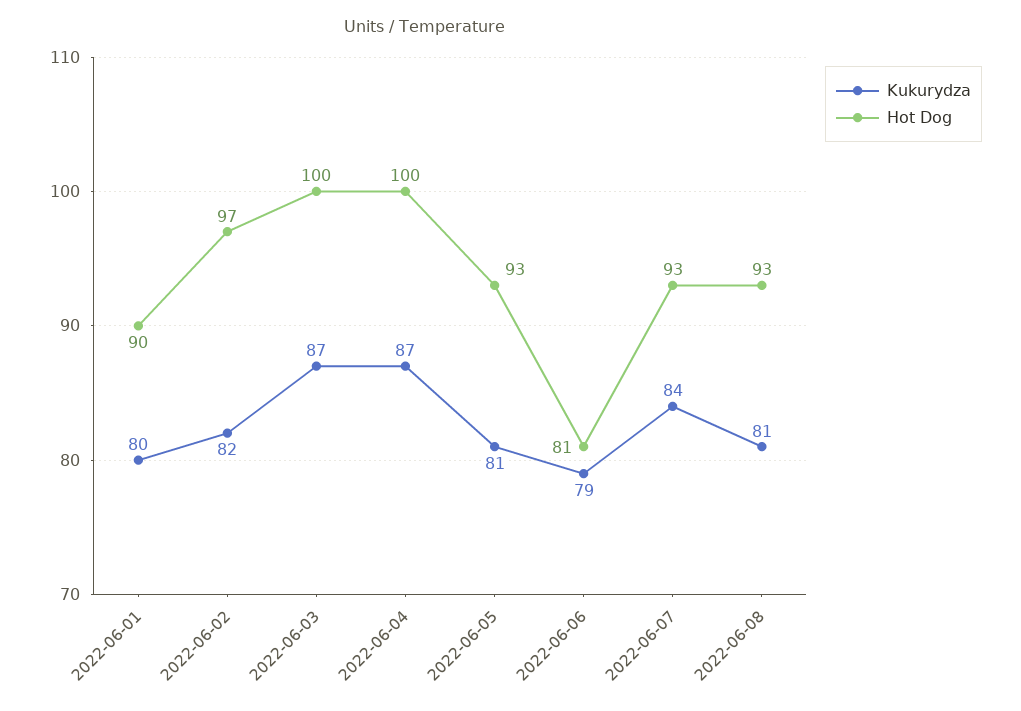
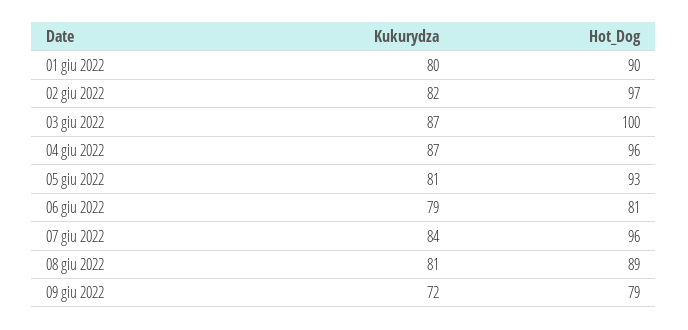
Hot Dog, 2022-06-04: 100 -> 96
Hot Dog, 2022-06-07: 93 -> 96
Hot Dog, 2022-06-08: 93 -> 89
Kukurydza, 09 giu 2022: none -> 72
Hot Dog, 09 giu 2022: none -> 79

